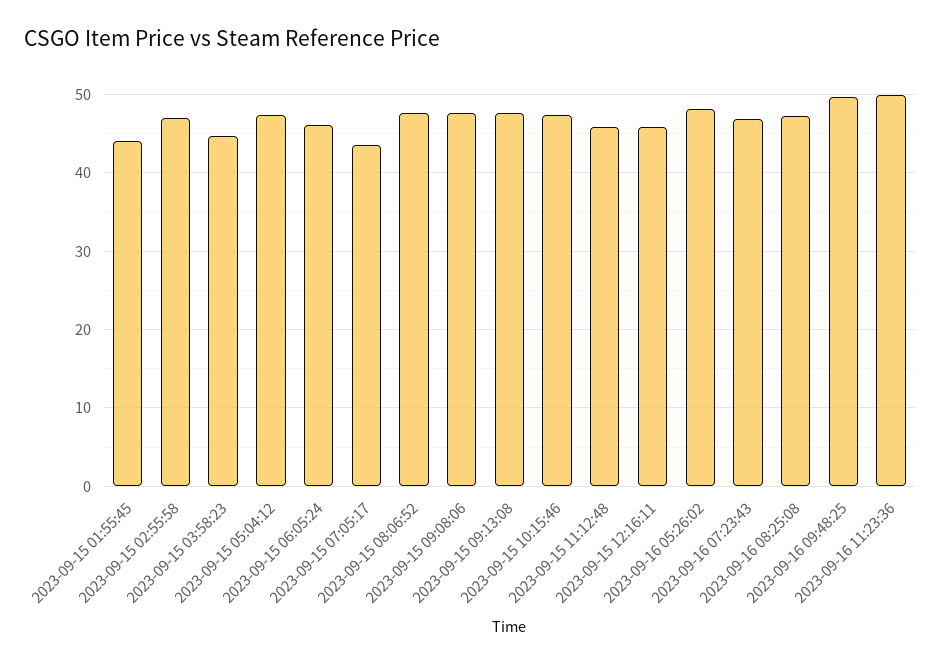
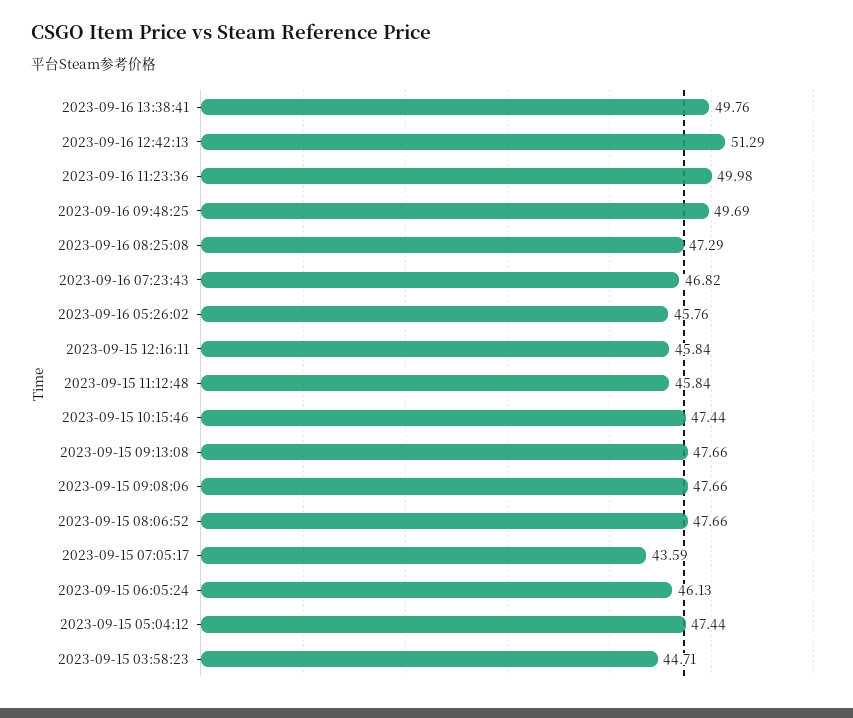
2023-09-15 01:55:45: 44 -> none
2023-09-15 02:55:58: 47 -> none
2023-09-16 05:26:02: 48 -> 45.76
2023-09-16 13:38:41: none -> 49.76
2023-09-16 12:42:13: none -> 51.29

